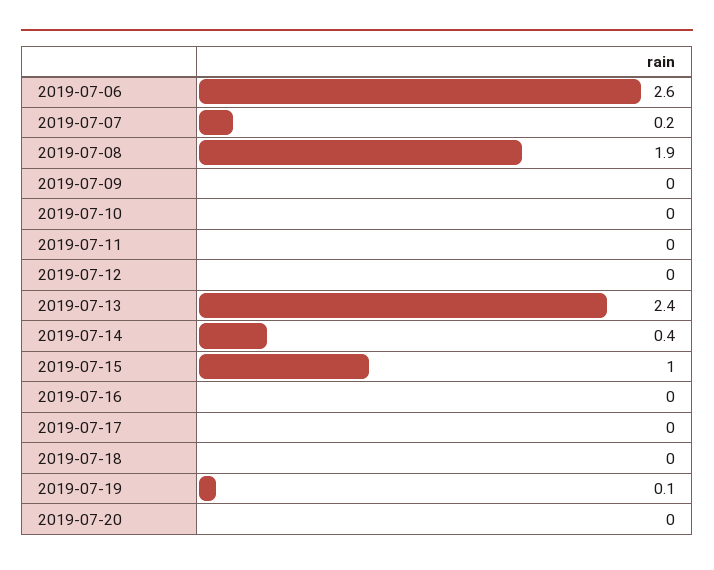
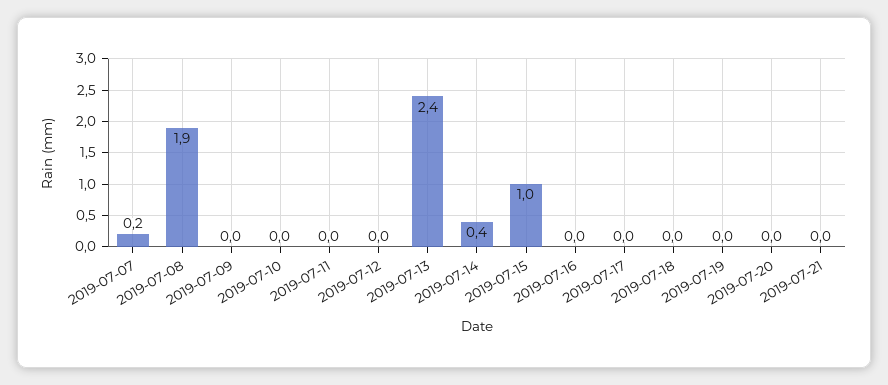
2019-07-06: 2.6 -> none
2019-07-19: 0.1 -> 0
2019-07-21: none -> 0

